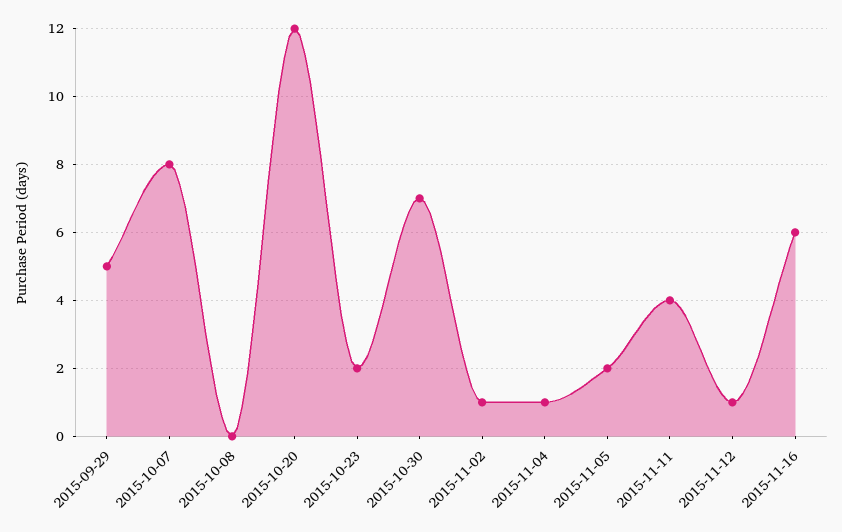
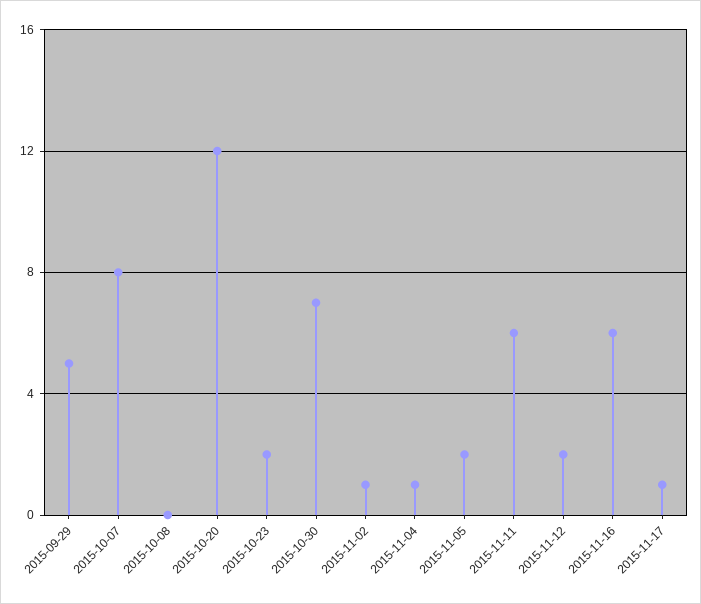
2015-11-11: 4 -> 6
2015-11-12: 1 -> 2
2015-11-17: none -> 1

